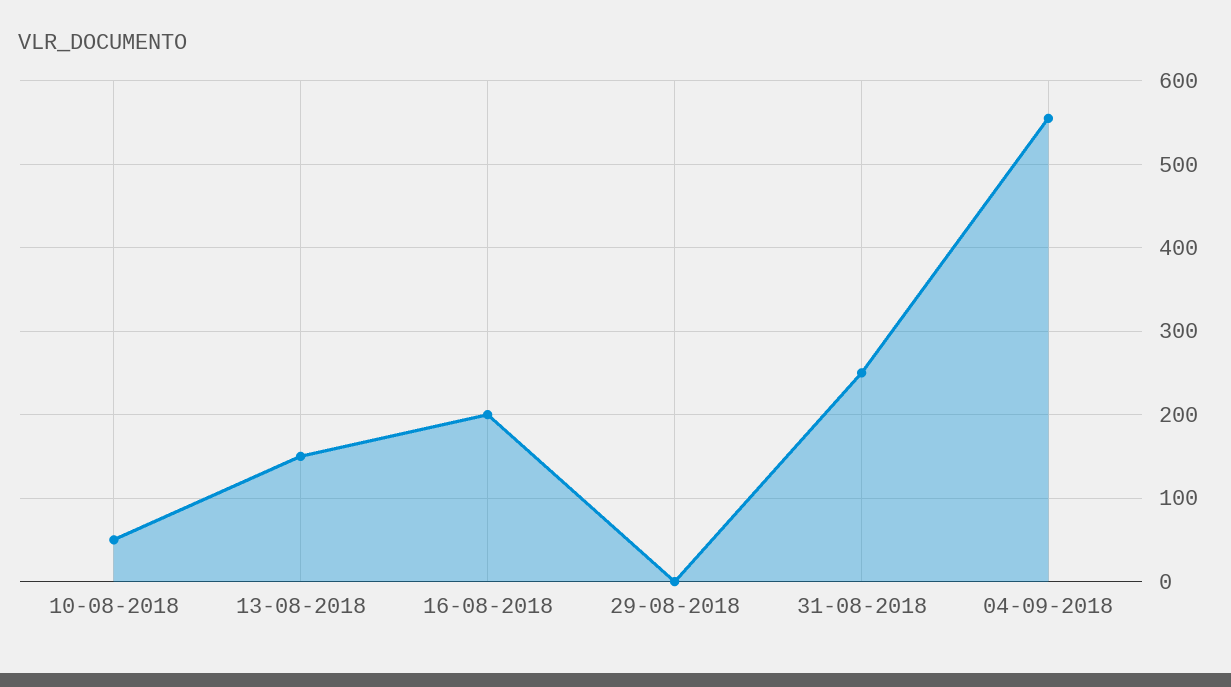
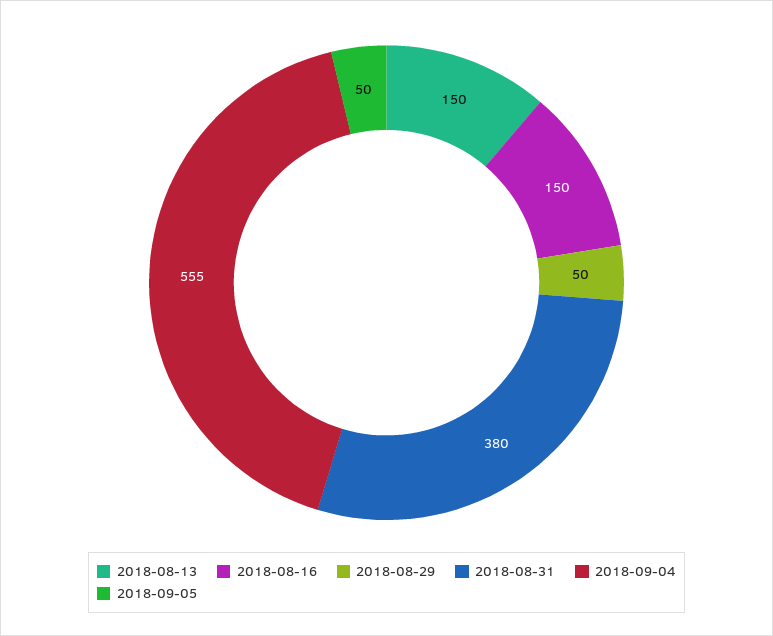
10-08-2018: 50 -> none
16-08-2018: 200 -> 150
29-08-2018: 0 -> 50
31-08-2018: 250 -> 380
2018-09-05: none -> 50

